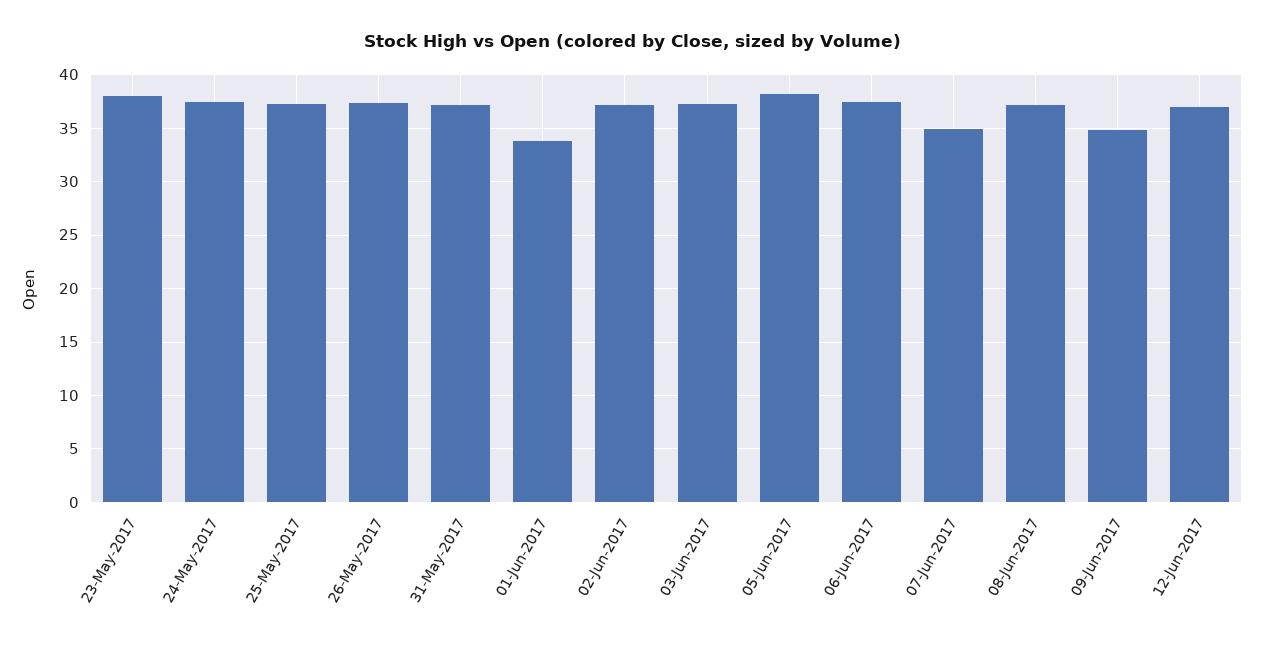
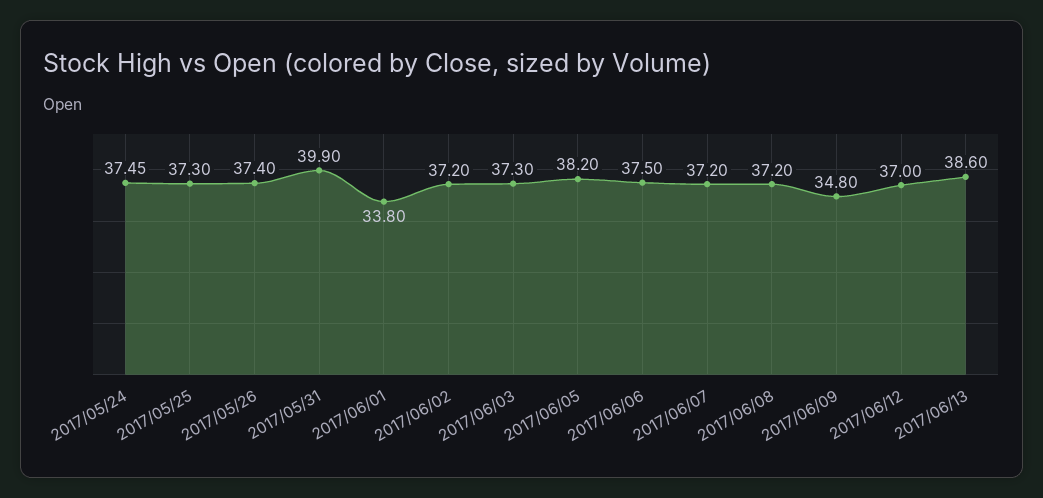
23-May-2017: 38 -> none
31-May-2017: 37 -> 39.9
07-Jun-2017: 35 -> 37.2
2017/06/13: none -> 38.6

